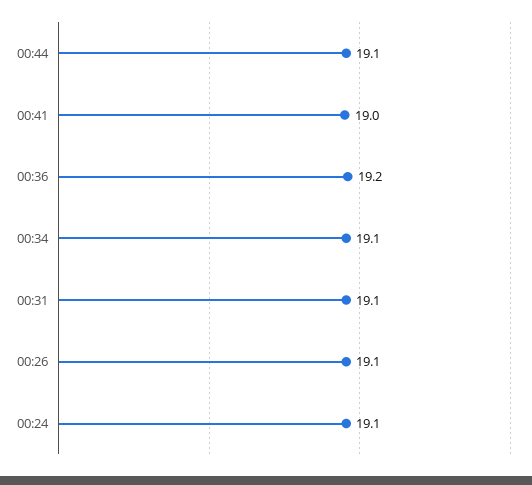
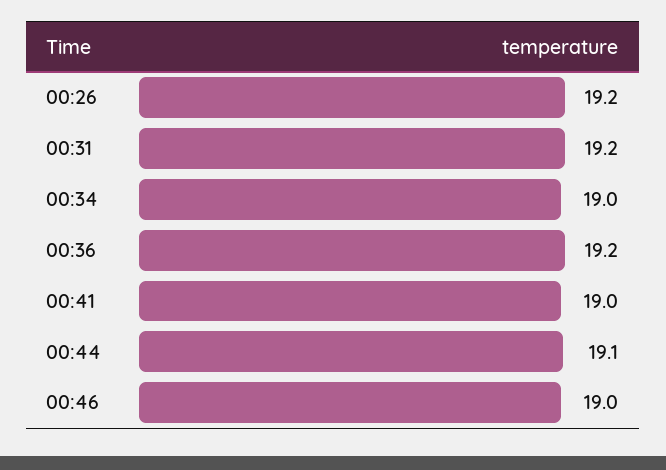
00:34: 19.1 -> 19
00:31: 19.1 -> 19.2
00:26: 19.1 -> 19.2
00:24: 19.1 -> none
00:46: none -> 19

